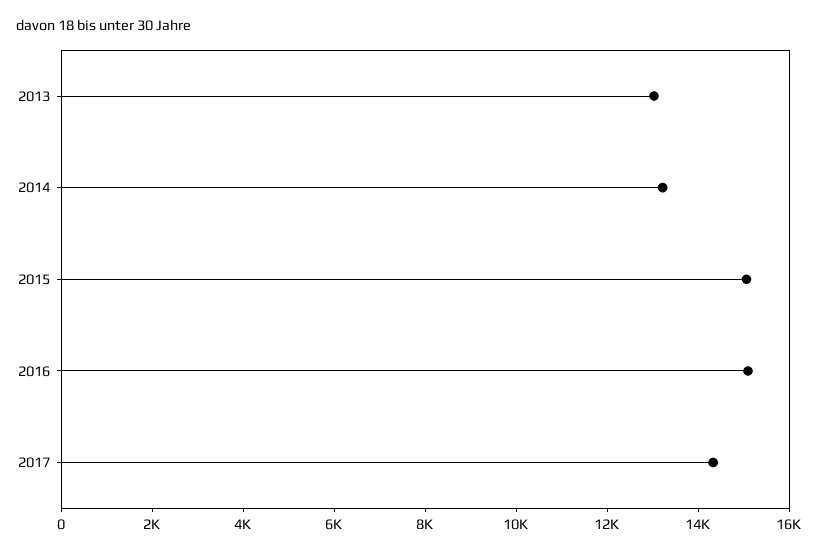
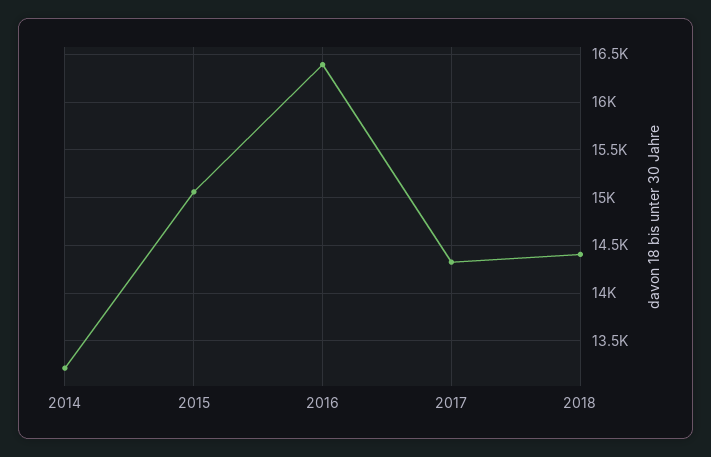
2013: 13000 -> none
2016: 15000 -> 16400
2018: none -> 14400

